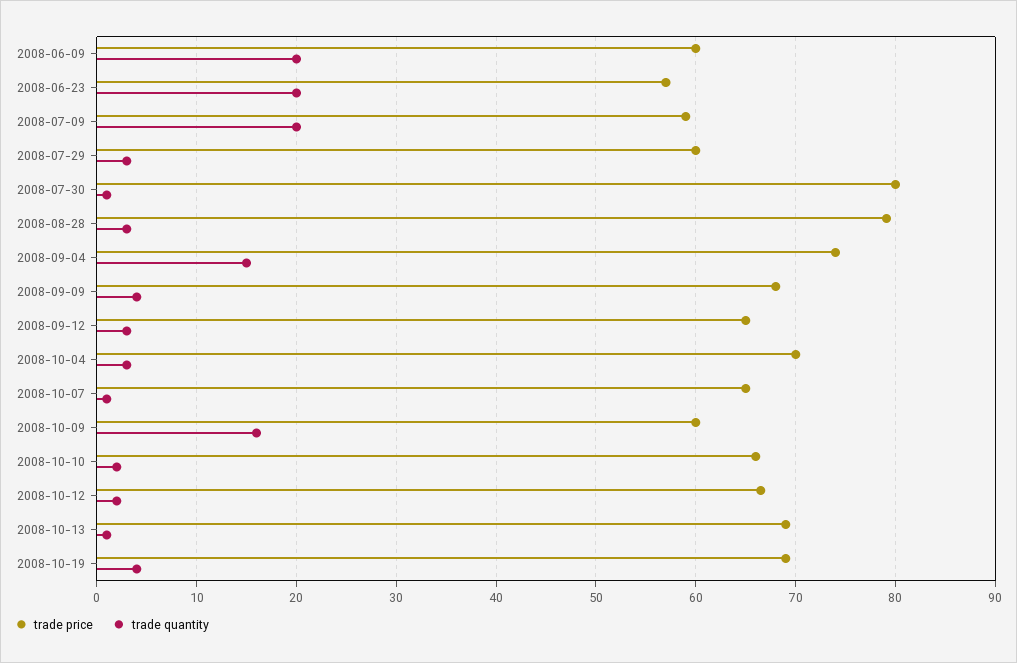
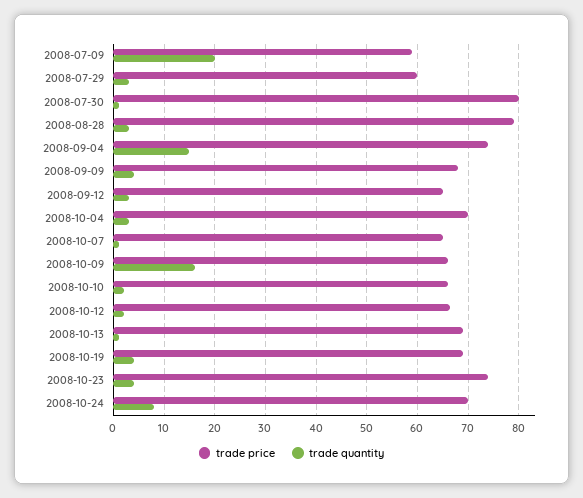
trade price, 2008-06-09: 60 -> none
trade quantity, 2008-06-09: 20 -> none
trade price, 2008-06-23: 57 -> none
trade quantity, 2008-06-23: 20 -> none
trade price, 2008-10-09: 60 -> 66
trade price, 2008-10-23: none -> 74
trade quantity, 2008-10-23: none -> 4
trade price, 2008-10-24: none -> 70
trade quantity, 2008-10-24: none -> 8

